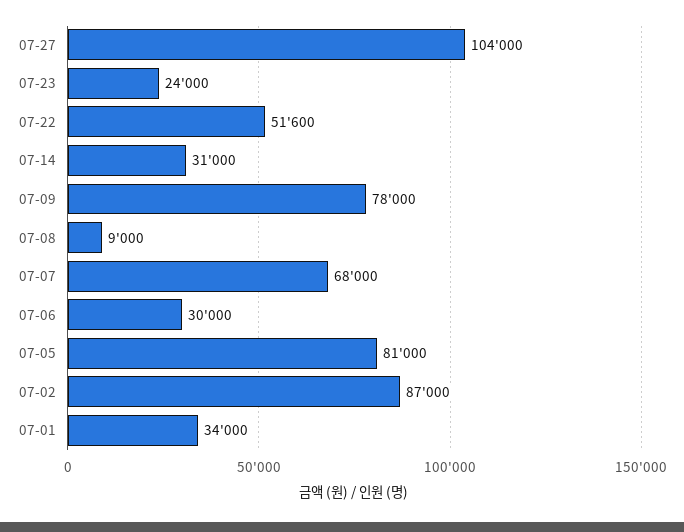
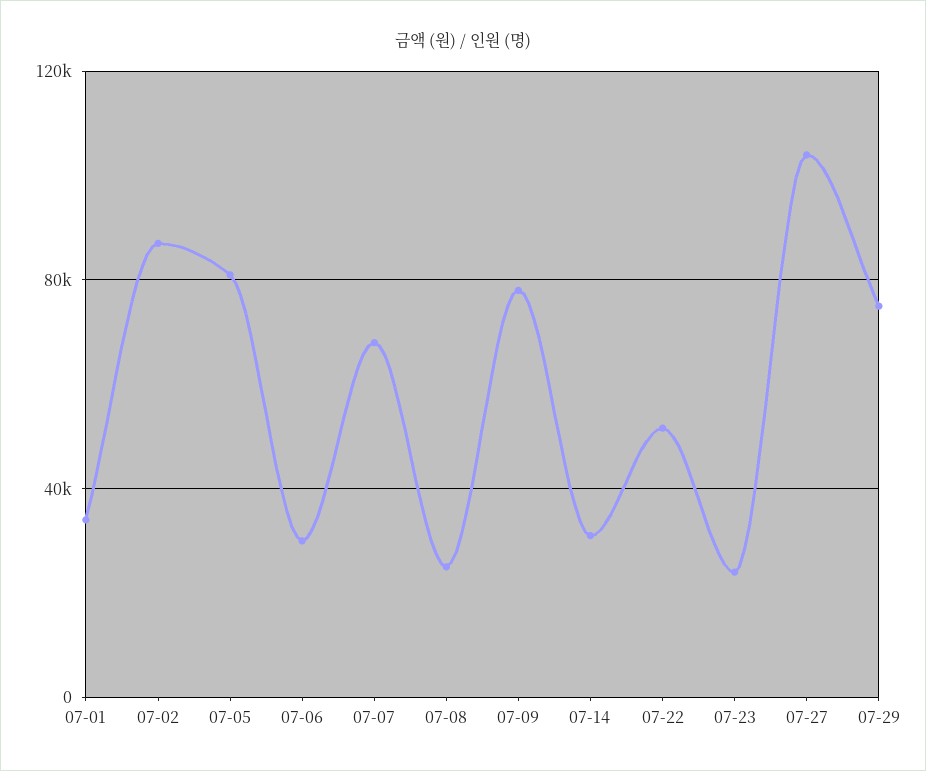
07-08: 9000 -> 25000
07-29: none -> 75000

